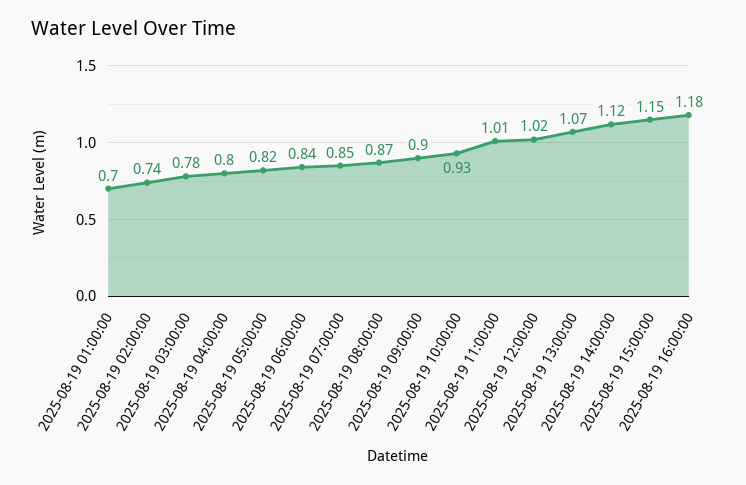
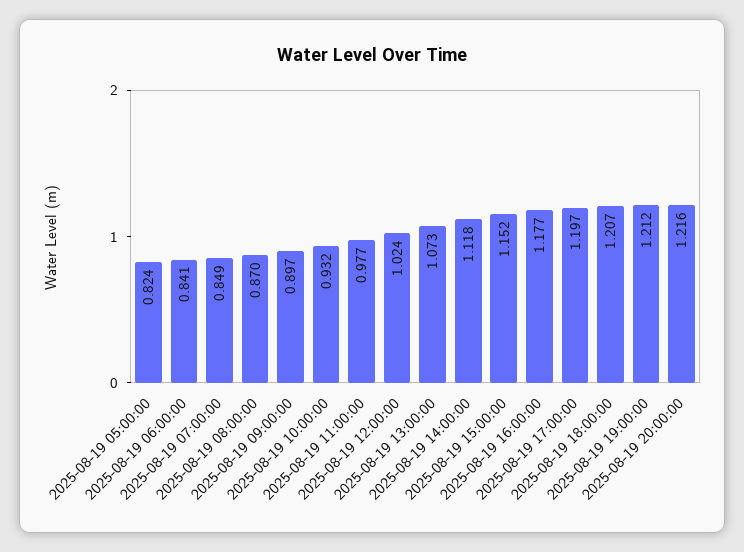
2025-08-19 01:00:00: 0.7 -> none
2025-08-19 02:00:00: 0.74 -> none
2025-08-19 03:00:00: 0.78 -> none
2025-08-19 04:00:00: 0.8 -> none
2025-08-19 11:00:00: 1.01 -> 0.977
2025-08-19 17:00:00: none -> 1.197
2025-08-19 18:00:00: none -> 1.207
2025-08-19 19:00:00: none -> 1.212
2025-08-19 20:00:00: none -> 1.216

